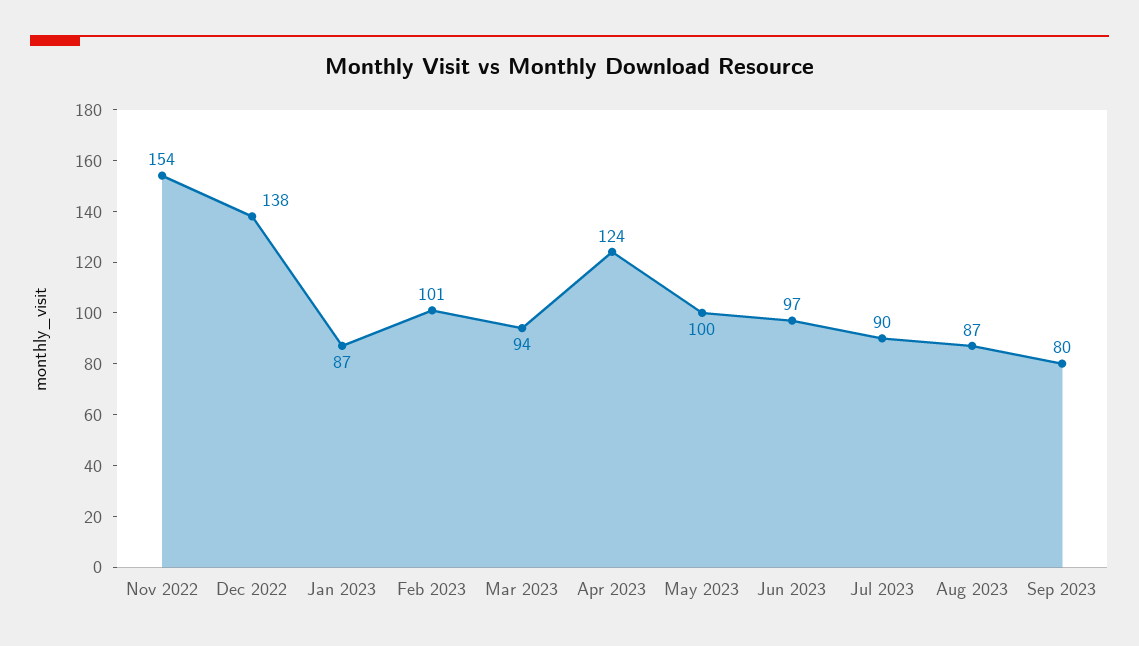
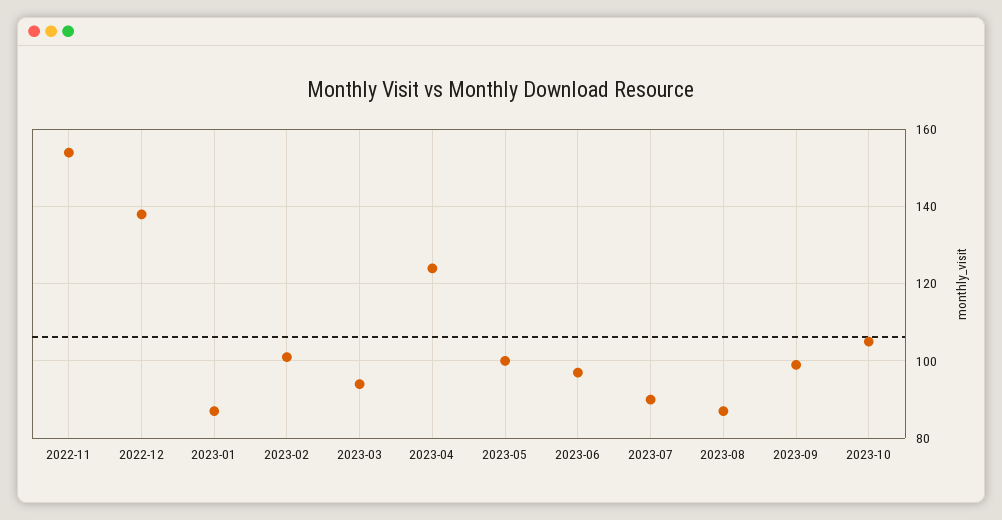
Sep 2023: 80 -> 100
2023-10: none -> 105

